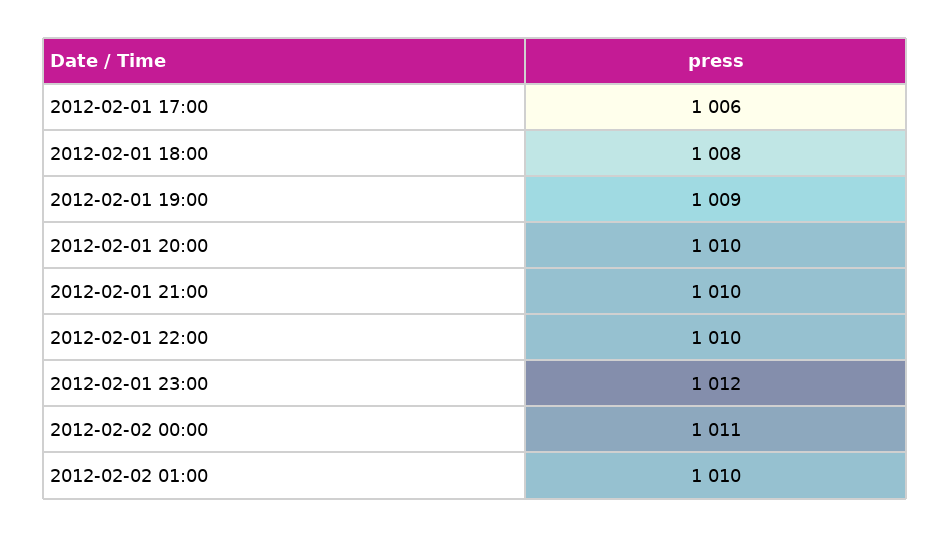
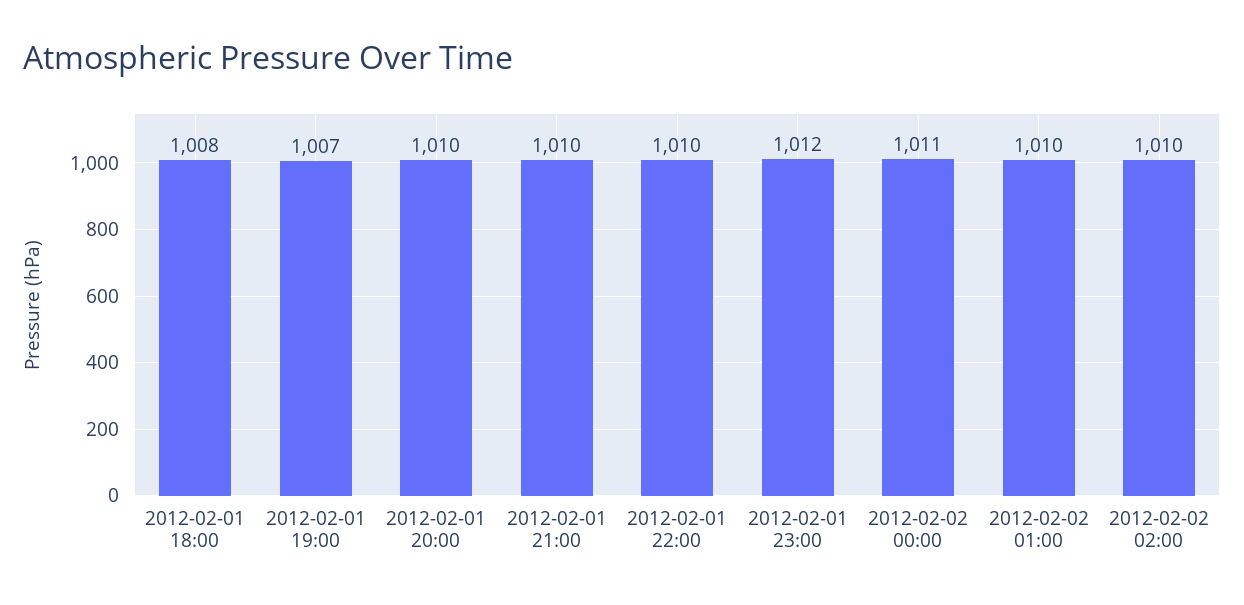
2012-02-01 17:00: 1006 -> none
2012-02-01 19:00: 1009 -> 1007
2012-02-02 02:00: none -> 1010

